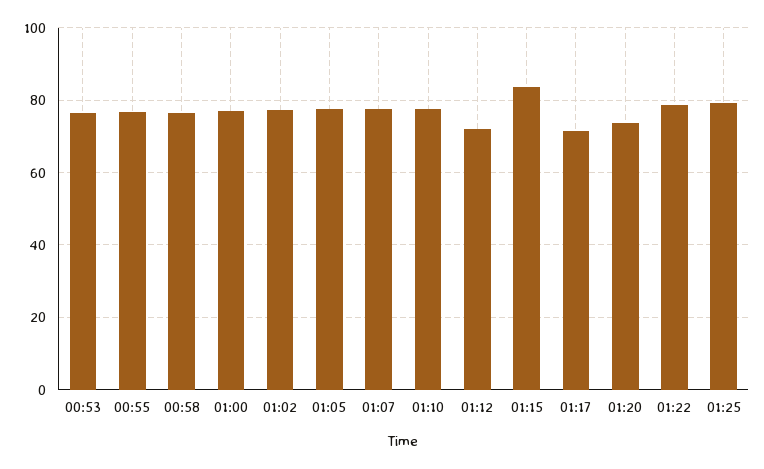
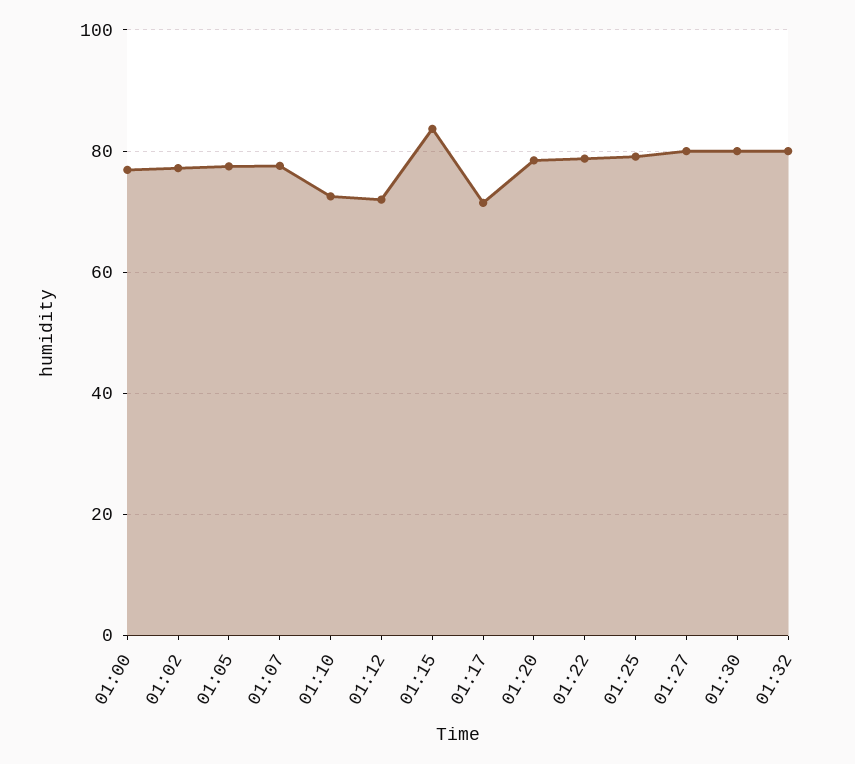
00:53: 76 -> none
00:55: 76 -> none
00:58: 76 -> none
01:10: 78 -> 72
01:20: 74 -> 78
01:27: none -> 80
01:30: none -> 80
01:32: none -> 80

